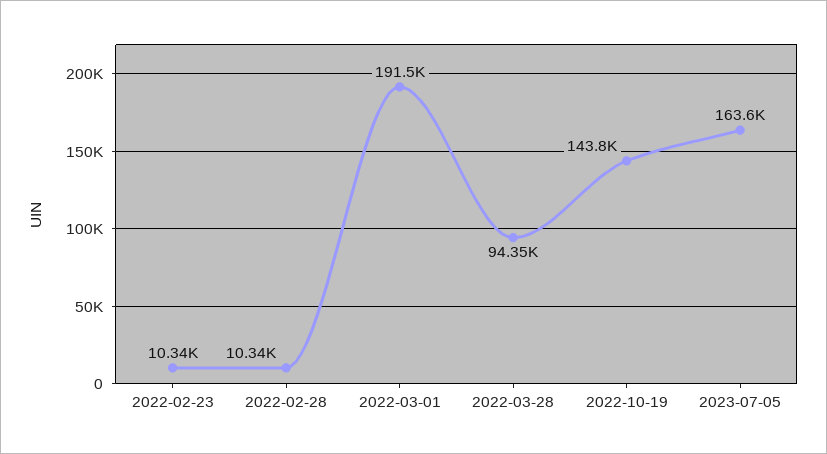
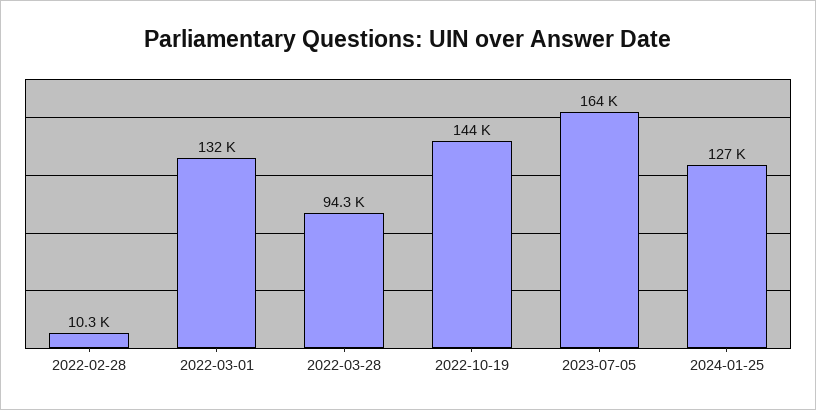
2022-02-23: 10340 -> none
2022-03-01: 191500 -> 132000
2024-01-25: none -> 127000

